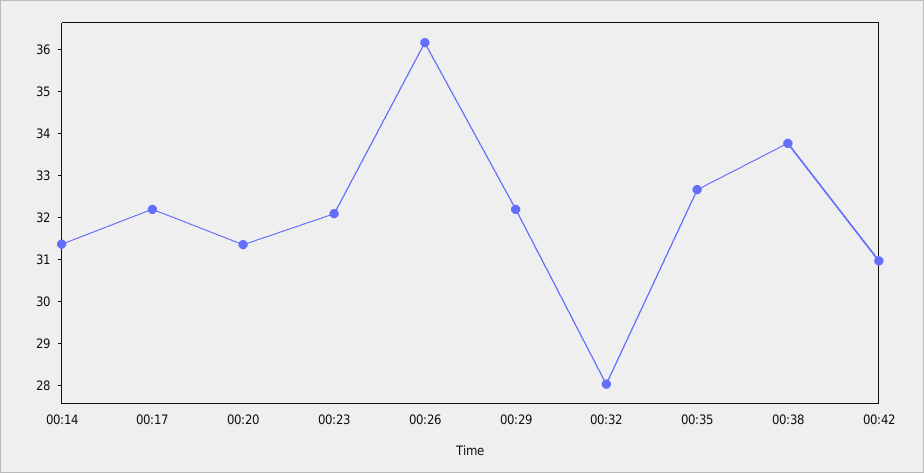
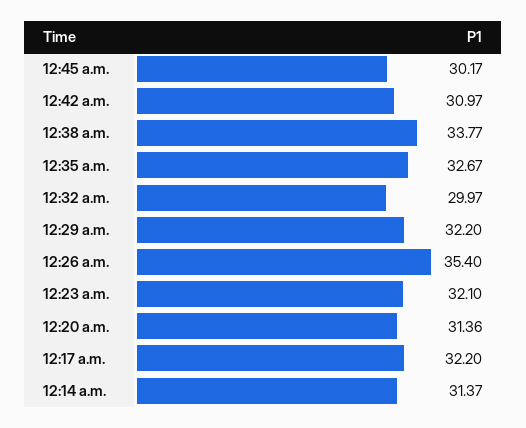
00:26: 36.2 -> 35.4
00:32: 28 -> 29.97
12:45 a.m.: none -> 30.17

